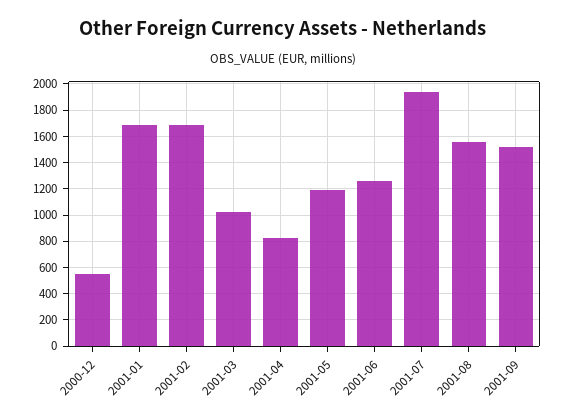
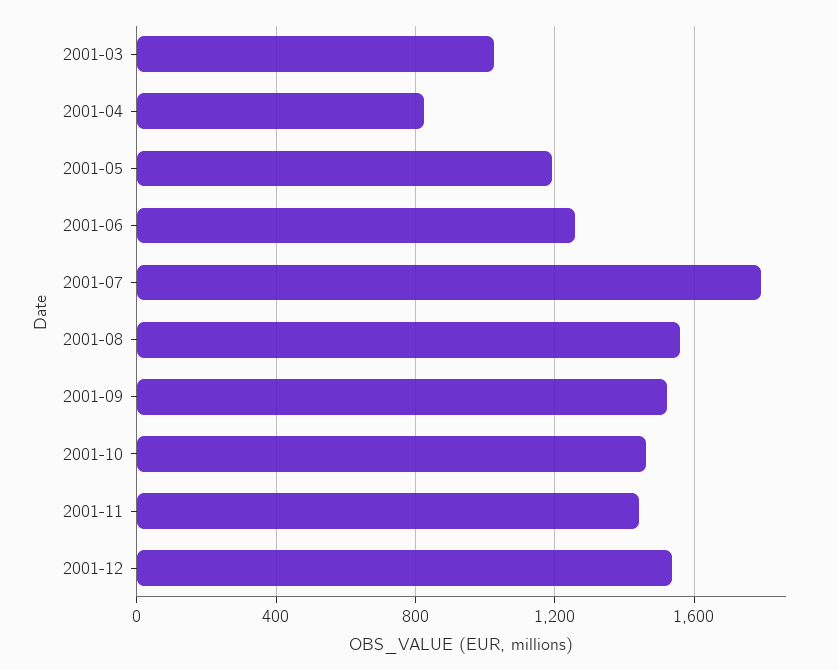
2000-12: 550 -> none
2001-01: 1700 -> none
2001-02: 1700 -> none
2001-07: 1950 -> 1800
2001-10: none -> 1450
2001-11: none -> 1450
2001-12: none -> 1550

